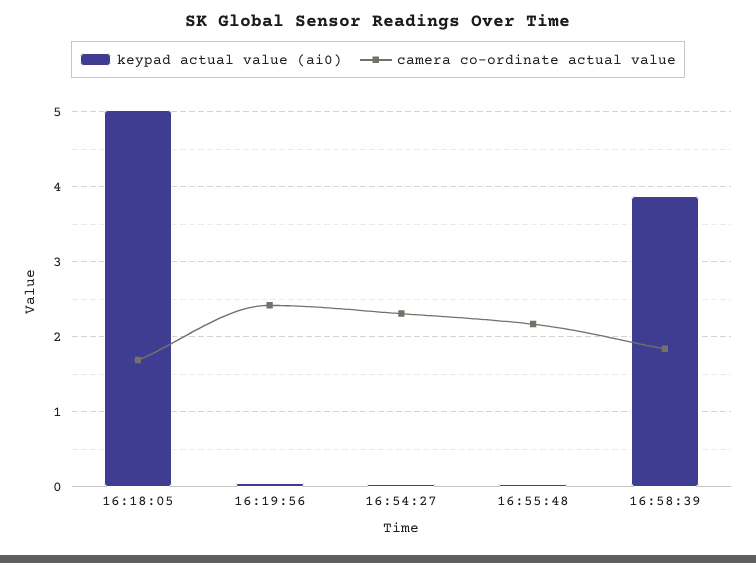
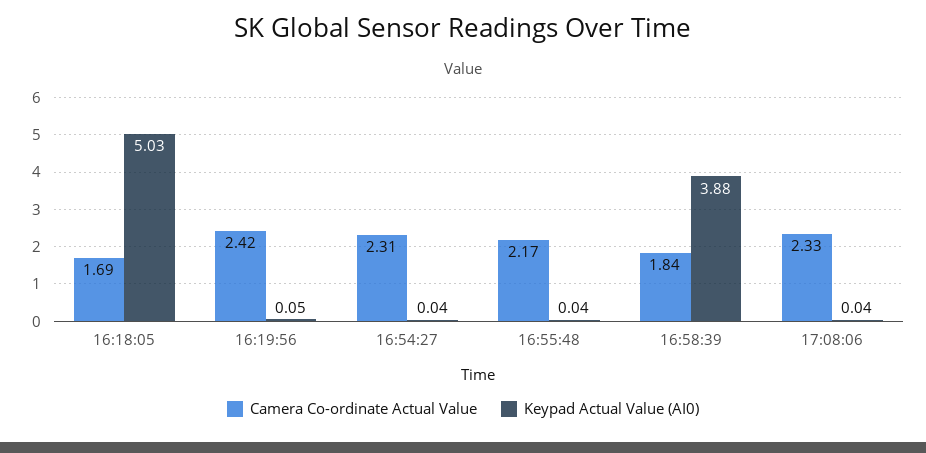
camera co-ordinate actual value, 17:08:06: none -> 2.33
keypad actual value (ai0), 17:08:06: none -> 0.04

